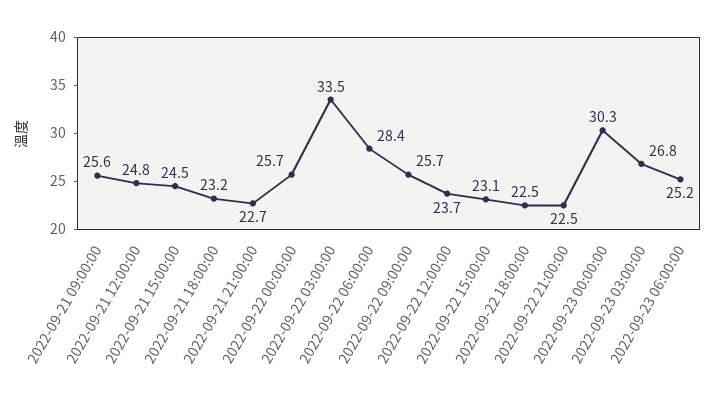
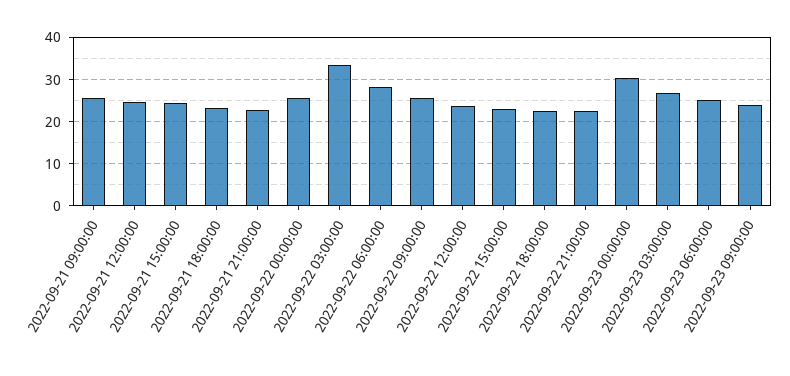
2022-09-23 09:00:00: none -> 24

